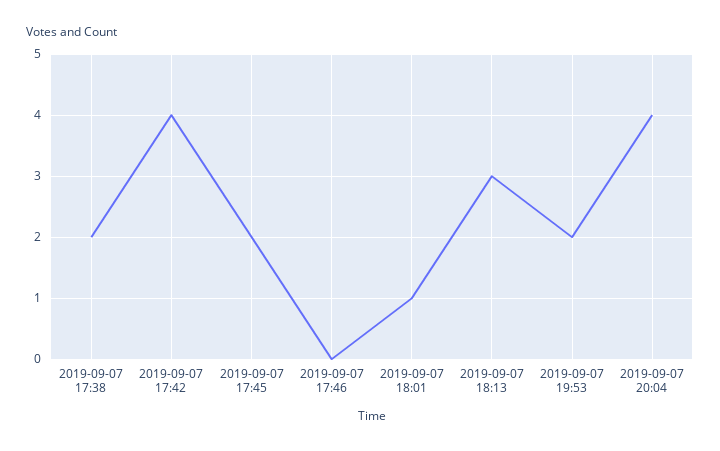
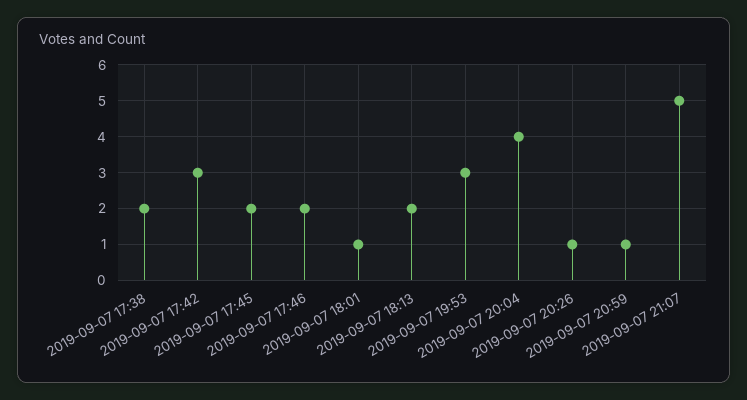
2019-09-07 17:42: 4 -> 3
2019-09-07 17:46: 0 -> 2
2019-09-07 18:13: 3 -> 2
2019-09-07 19:53: 2 -> 3
2019-09-07 20:26: none -> 1
2019-09-07 20:59: none -> 1
2019-09-07 21:07: none -> 5

